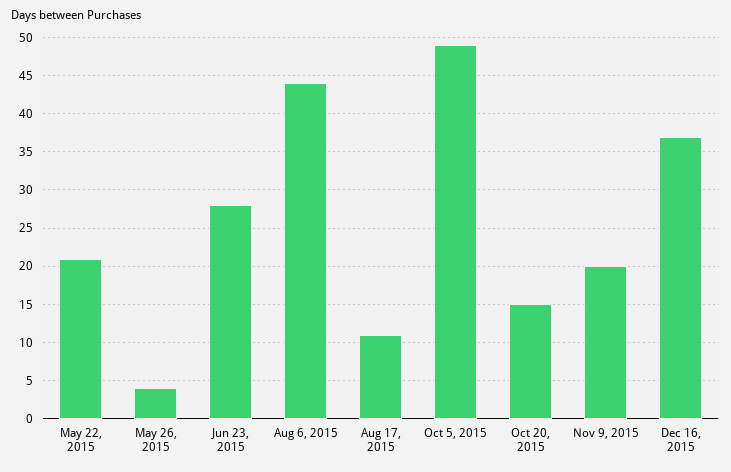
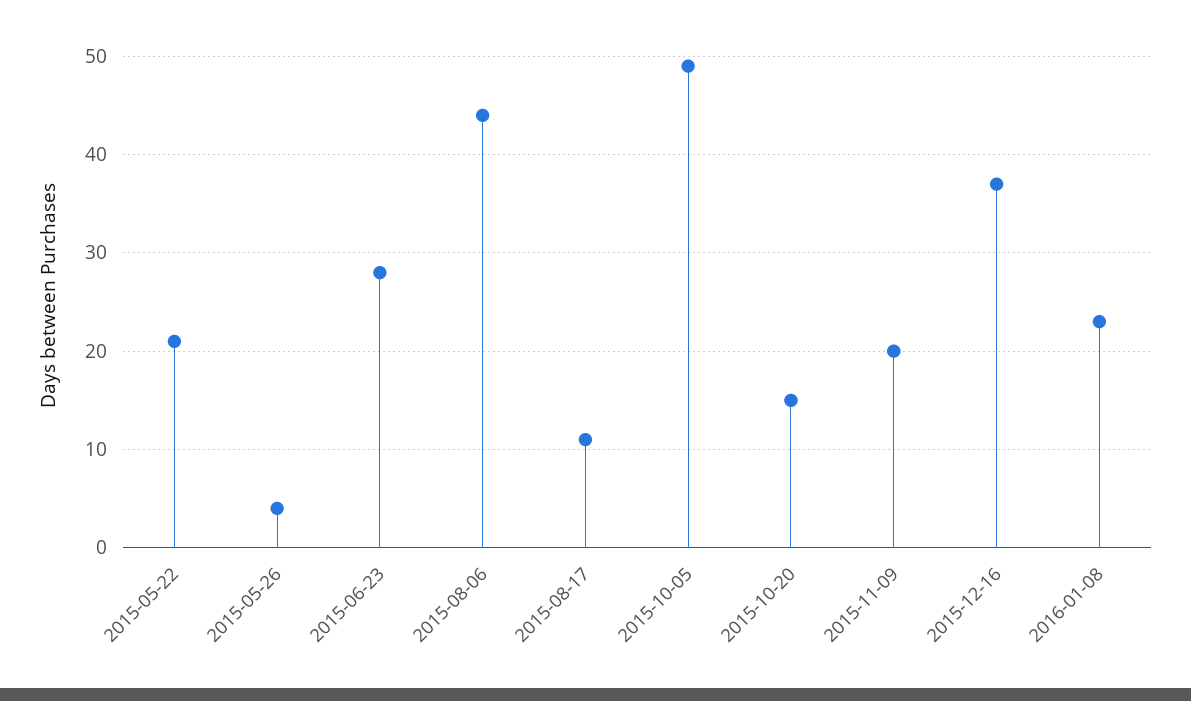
2016-01-08: none -> 23

